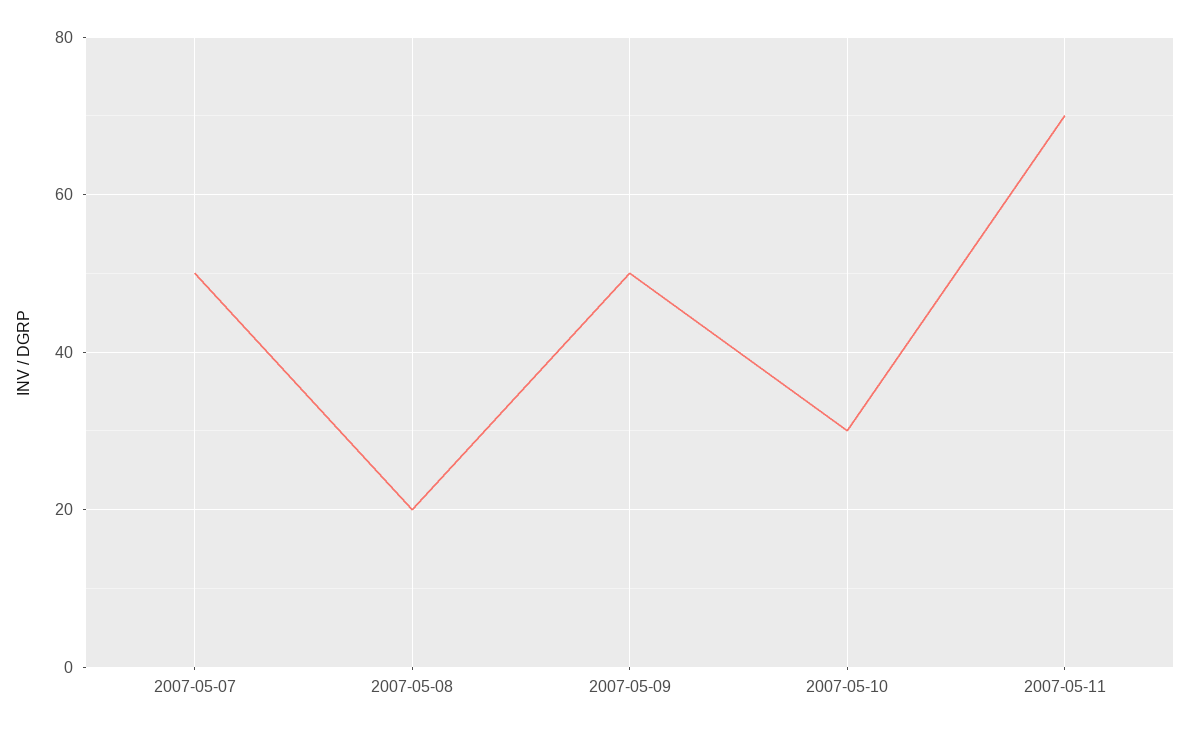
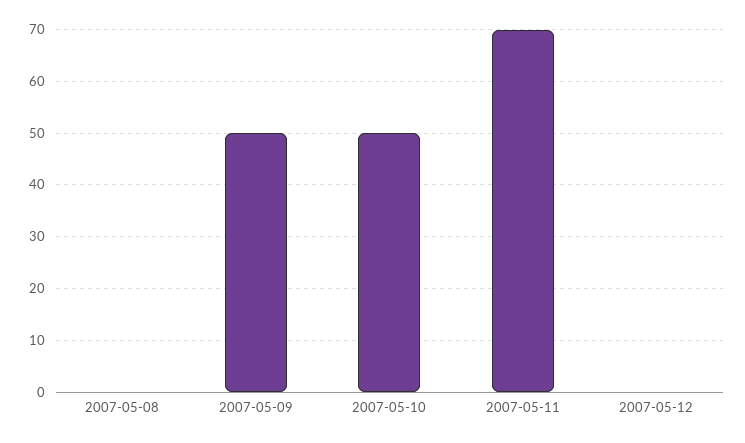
2007-05-07: 50 -> none
2007-05-08: 20 -> 0
2007-05-10: 30 -> 50
2007-05-12: none -> 0

